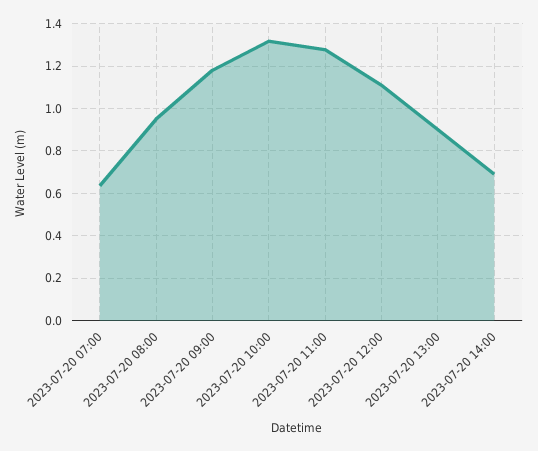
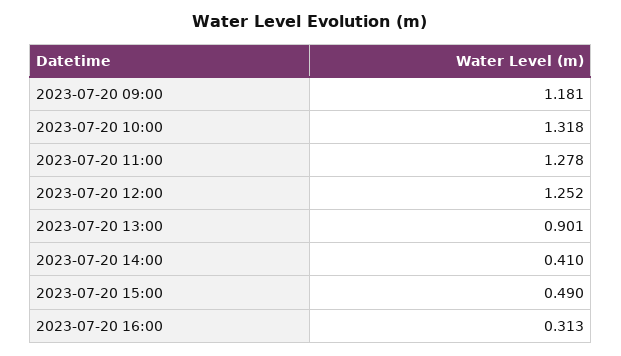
2023-07-20 07:00: 0.65 -> none
2023-07-20 08:00: 0.95 -> none
2023-07-20 12:00: 1.1 -> 1.252
2023-07-20 14:00: 0.7 -> 0.41
2023-07-20 15:00: none -> 0.49
2023-07-20 16:00: none -> 0.313

